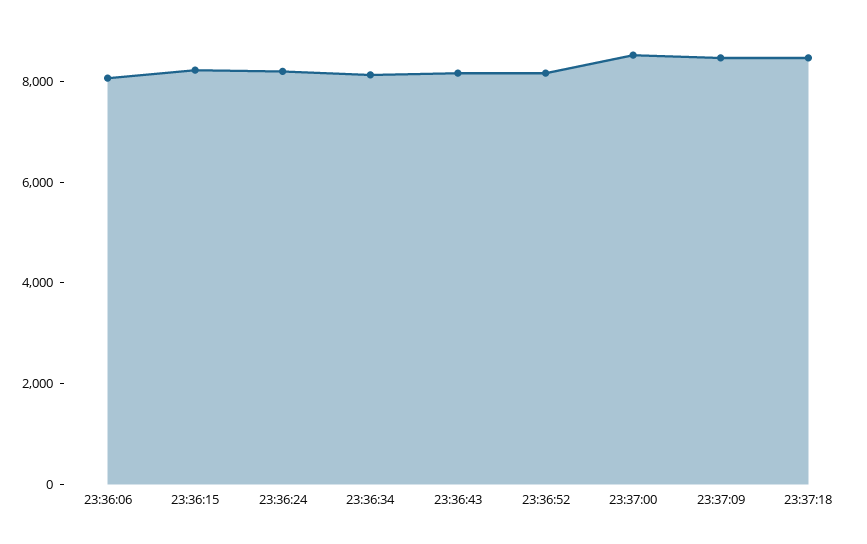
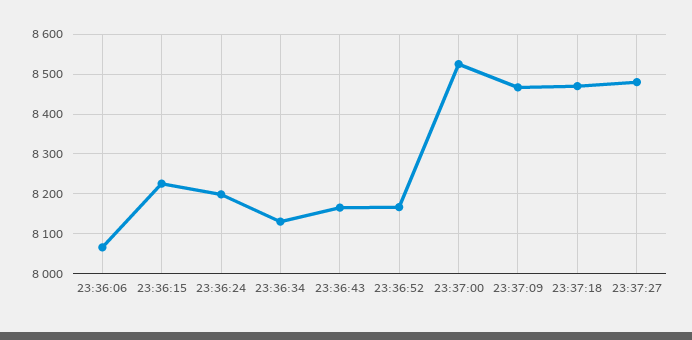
23:37:27: none -> 8480

